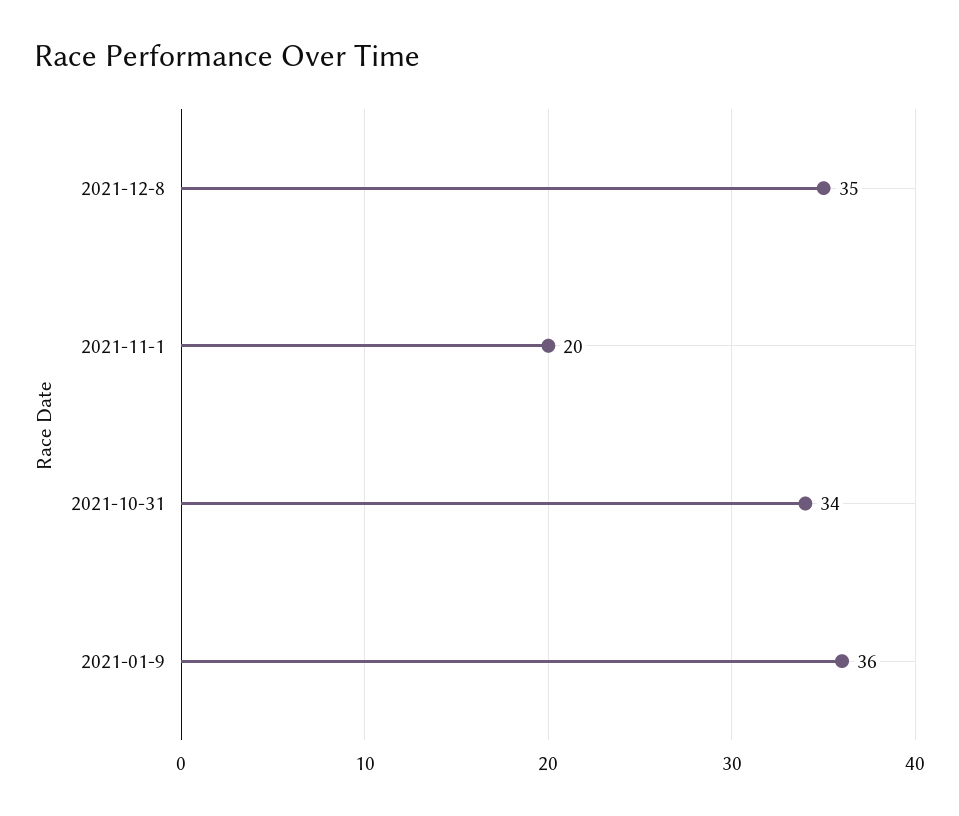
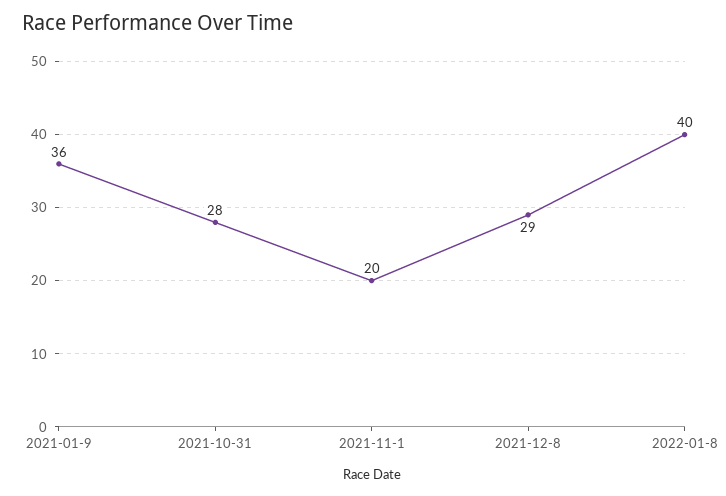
2021-12-8: 35 -> 29
2021-10-31: 34 -> 28
2022-01-8: none -> 40

